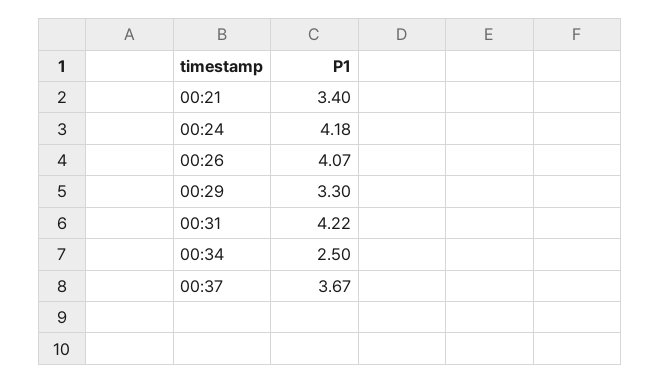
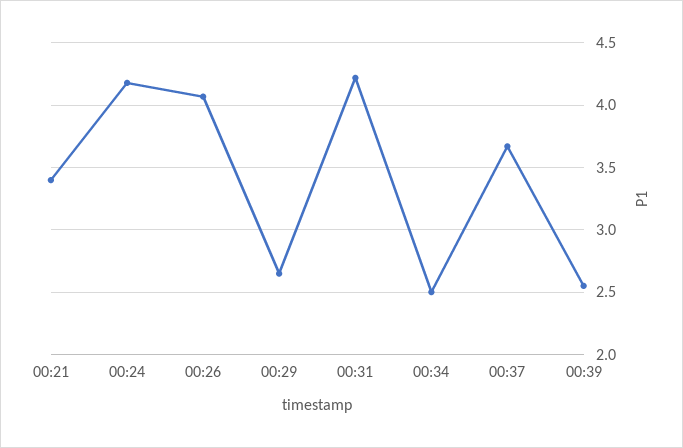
00:29: 3.3 -> 2.65
00:39: none -> 2.55

